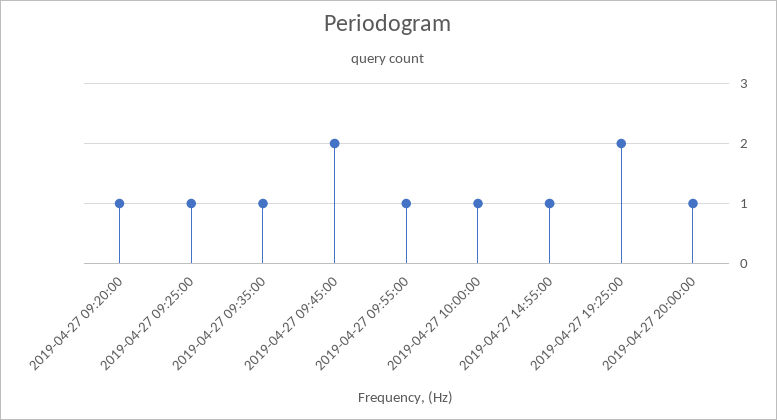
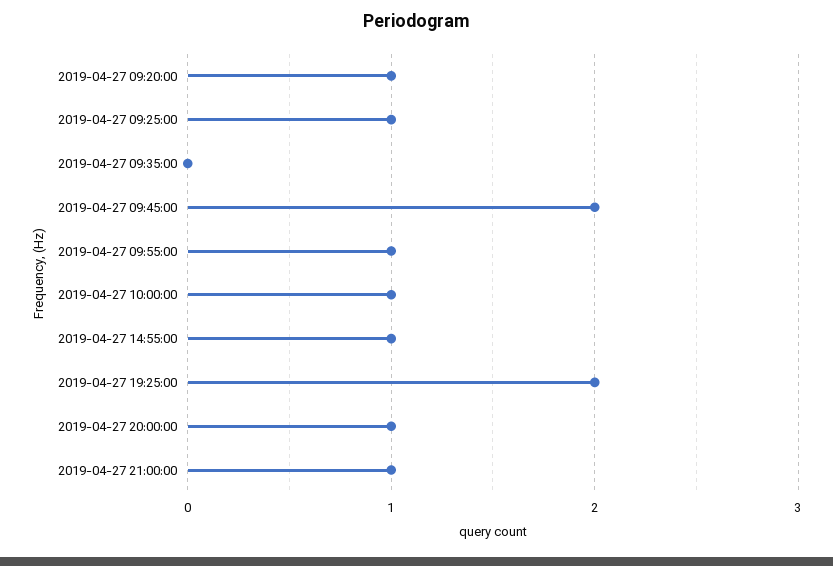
2019-04-27 09:35:00: 1 -> 0
2019-04-27 21:00:00: none -> 1

